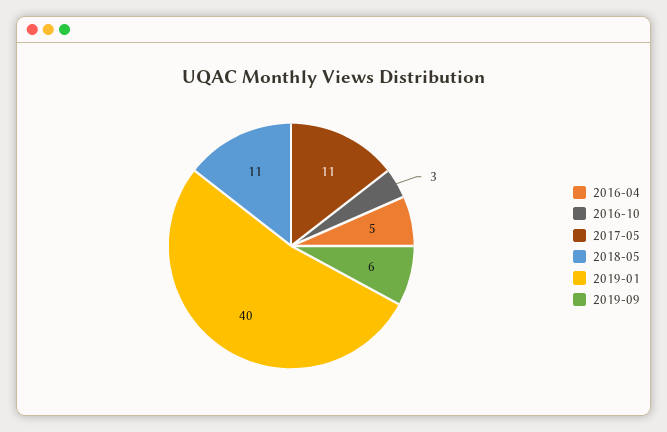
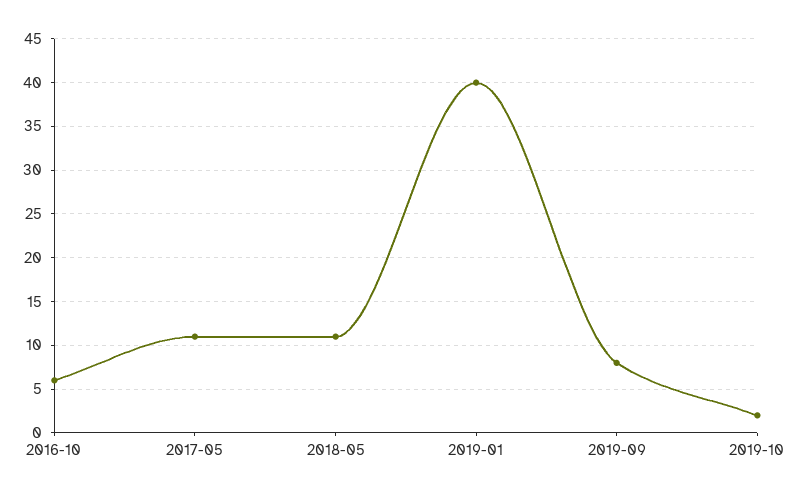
2016-04: 5 -> none
2016-10: 3 -> 6
2019-09: 6 -> 8
2019-10: none -> 2

